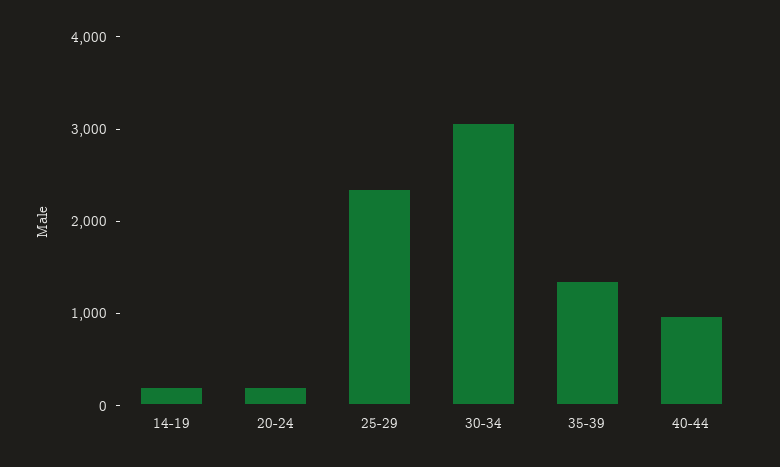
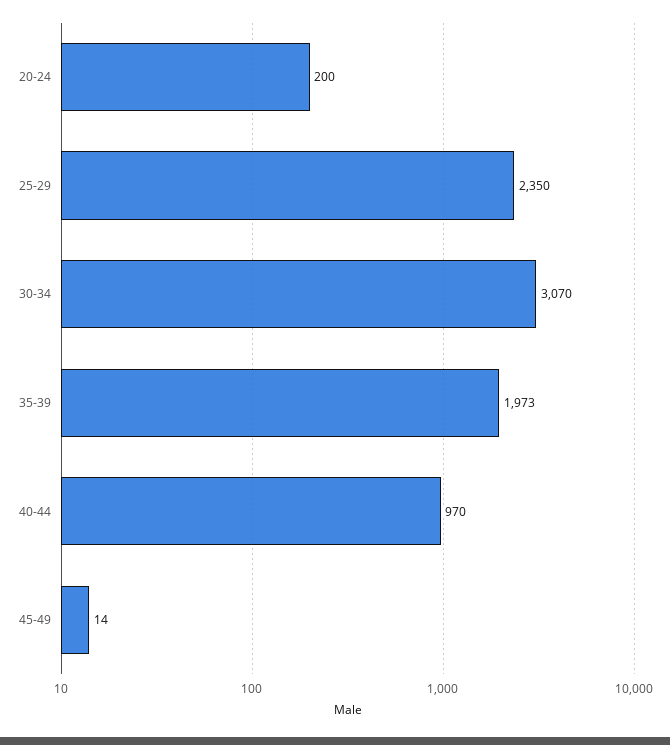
14-19: 200 -> none
35-39: 1400 -> 1973
45-49: none -> 14

